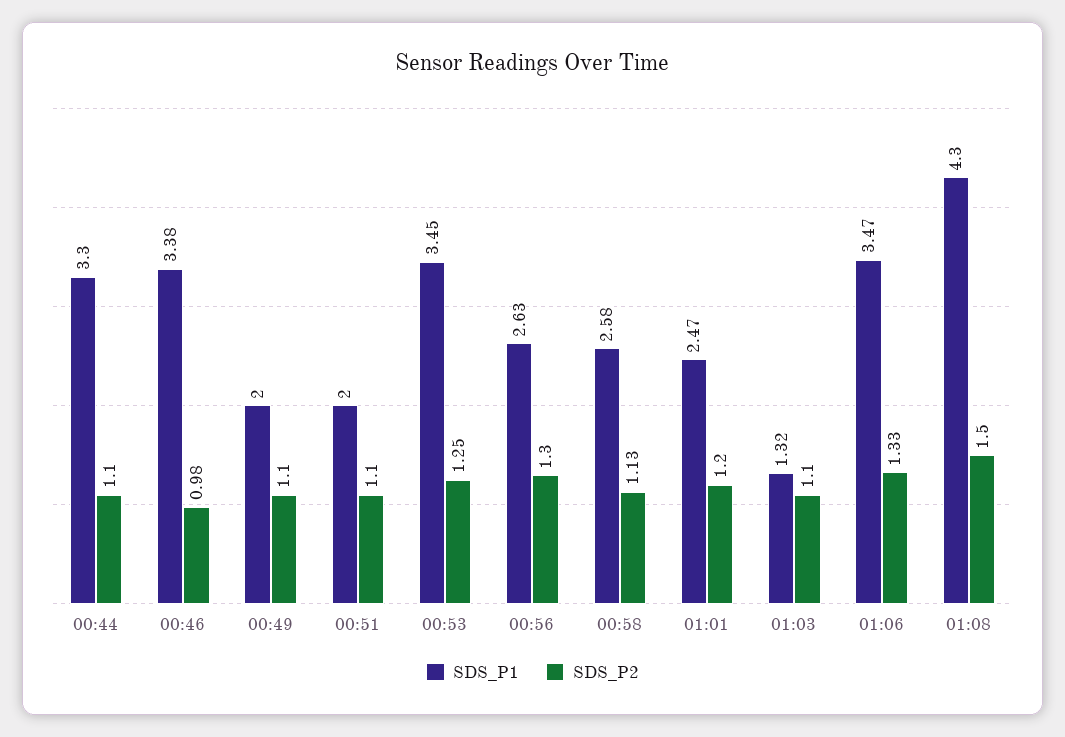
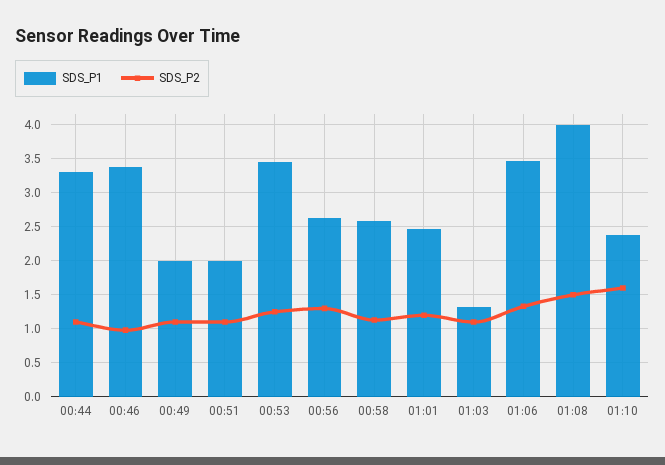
SDS_P1, 01:08: 4.3 -> 4
SDS_P1, 01:10: none -> 2.4
SDS_P2, 01:10: none -> 1.6

